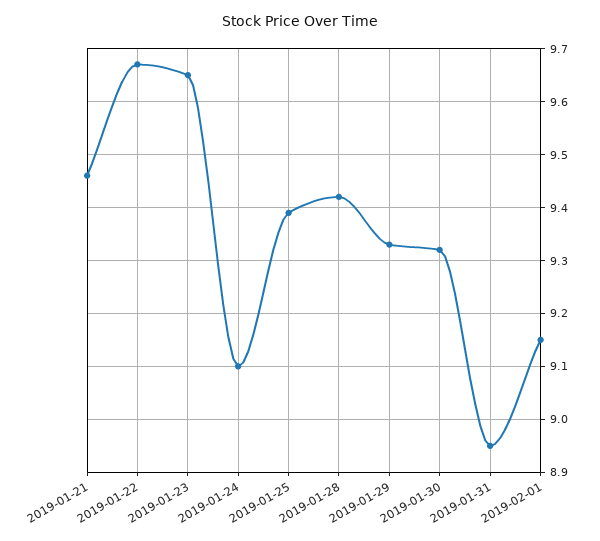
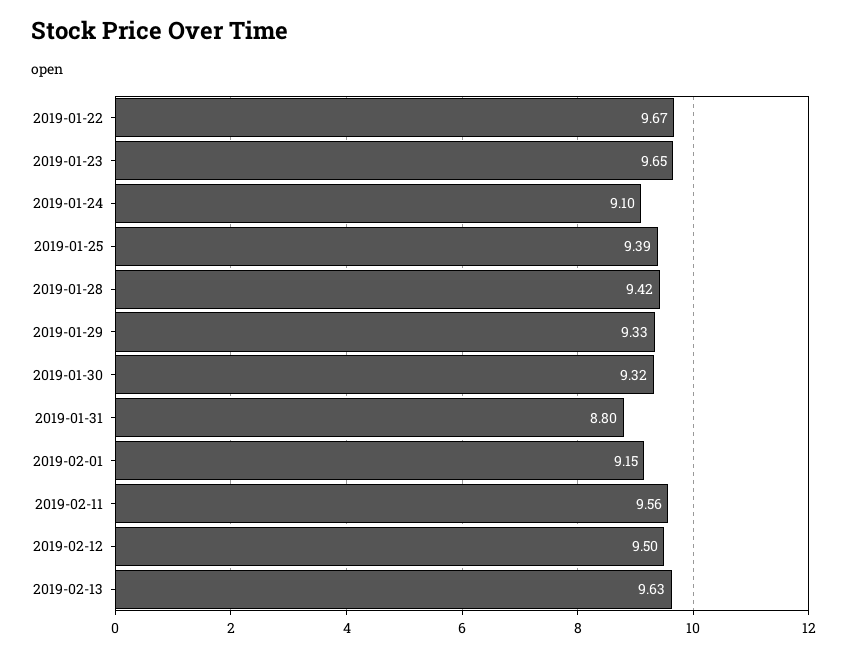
2019-01-21: 9.45 -> none
2019-01-31: 8.95 -> 8.8
2019-02-11: none -> 9.56
2019-02-12: none -> 9.5
2019-02-13: none -> 9.63

